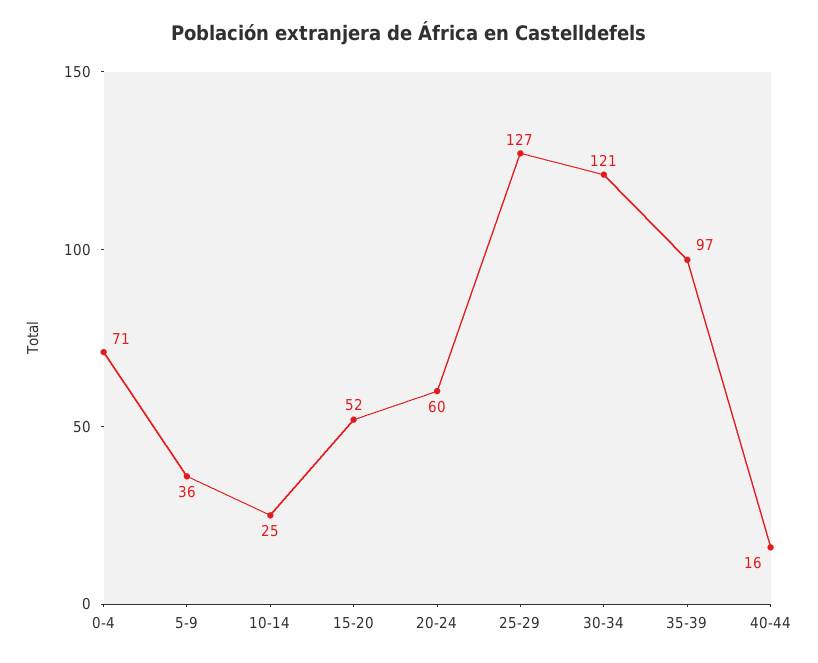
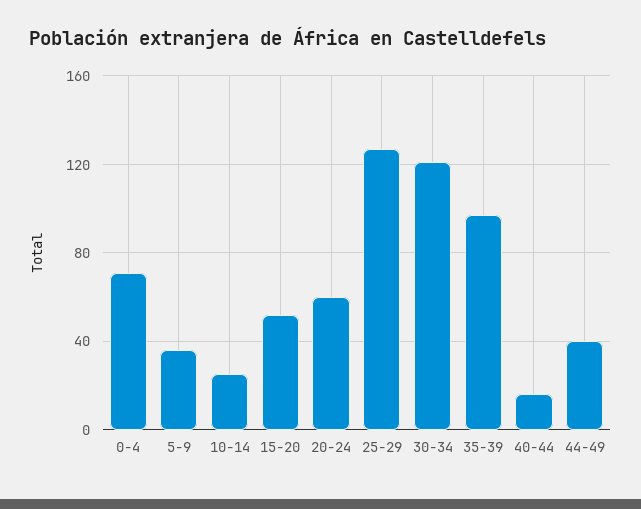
44-49: none -> 40

